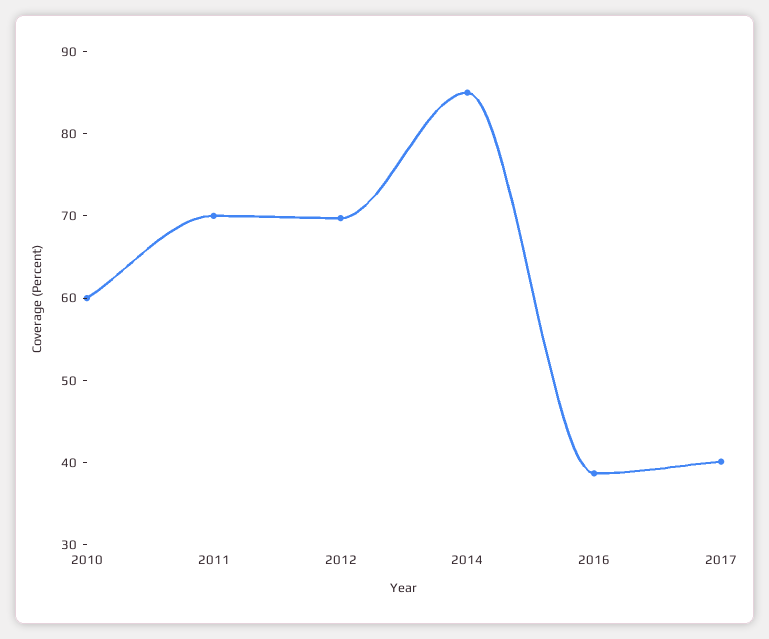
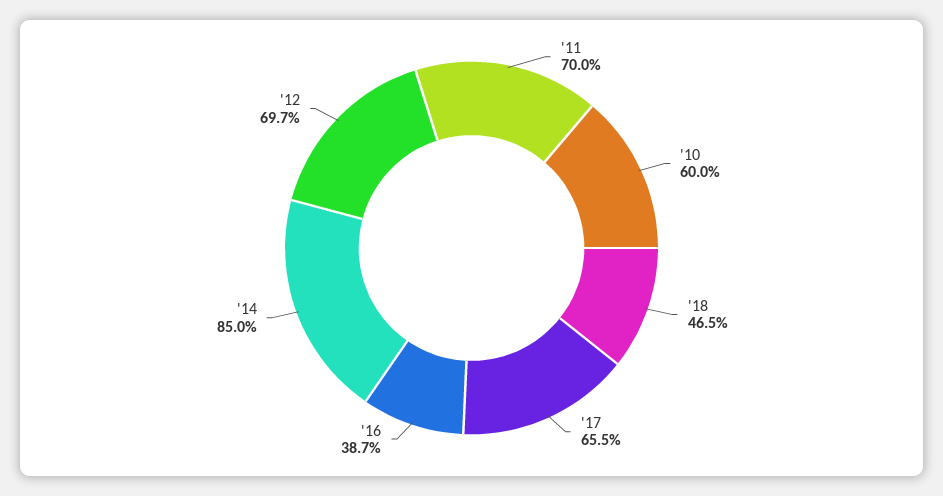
2017: 40 -> 65.5
'18: none -> 46.5

